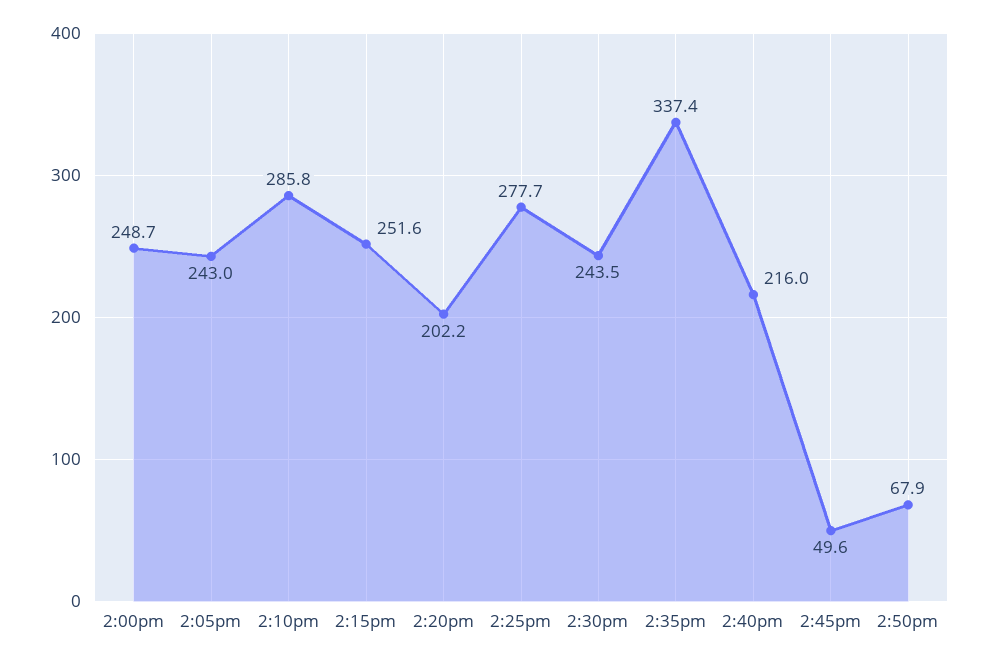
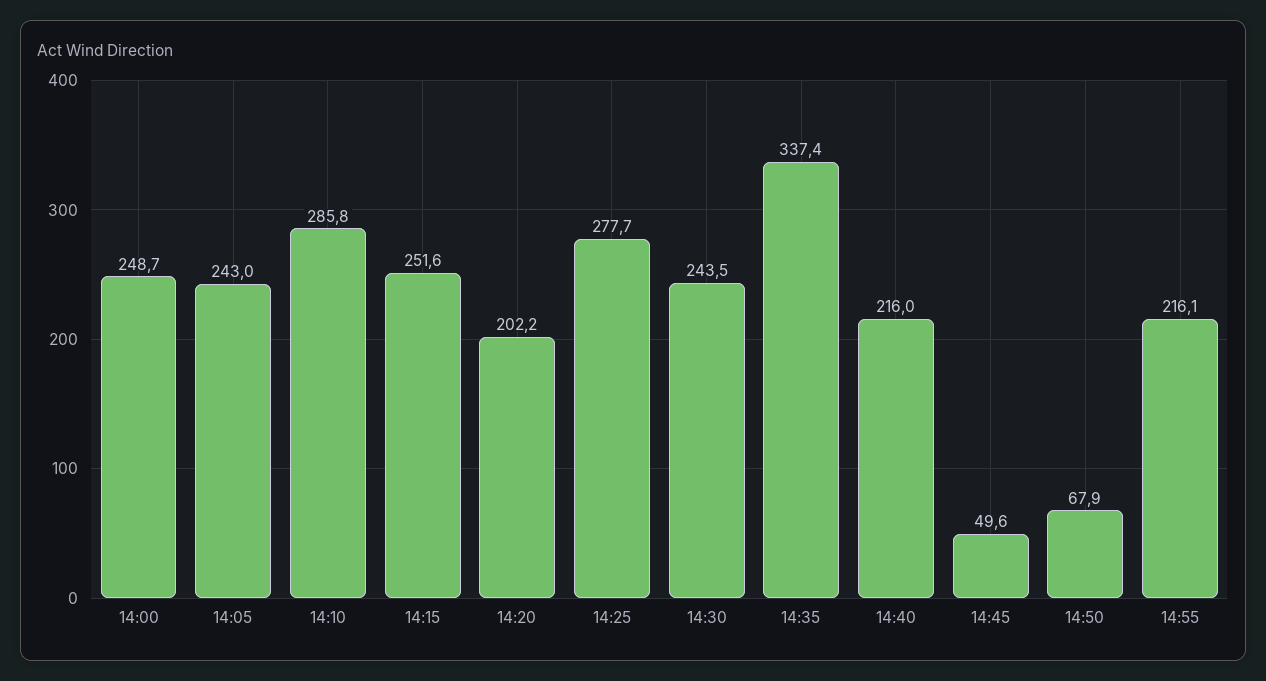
14:55: none -> 216.1

